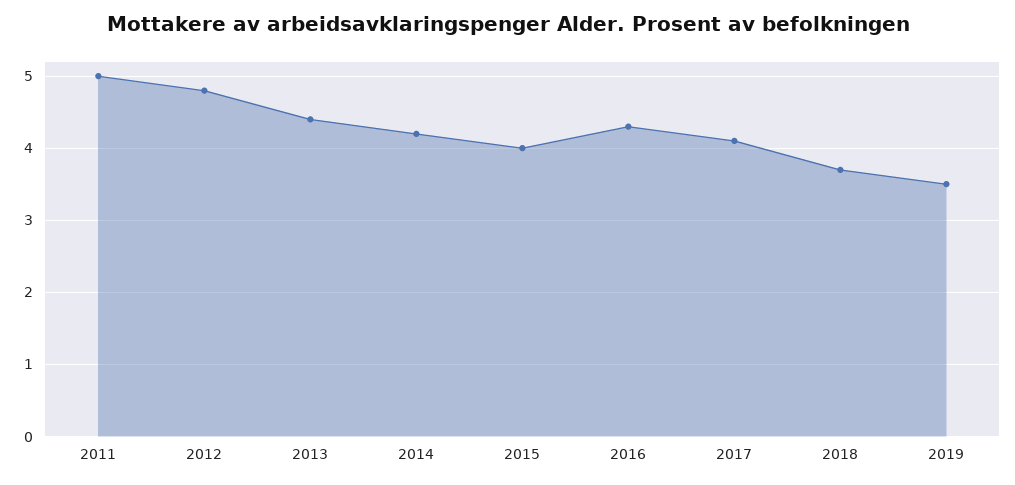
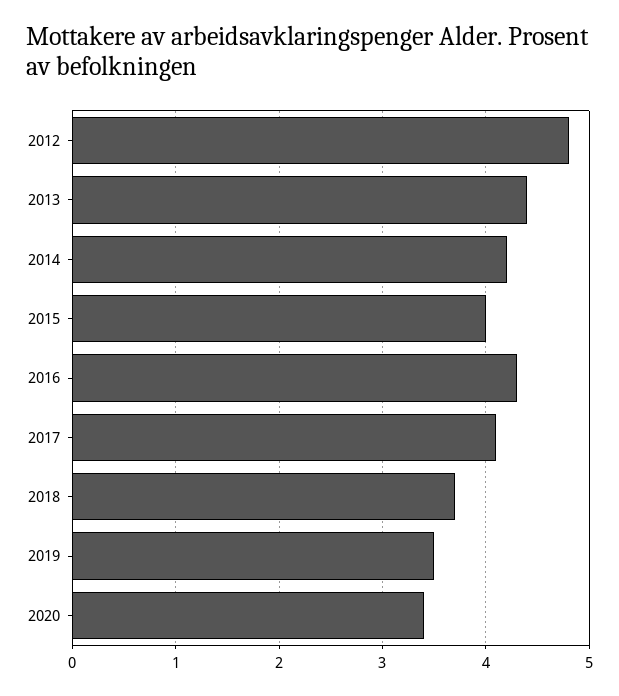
2011: 5 -> none
2020: none -> 3.4

